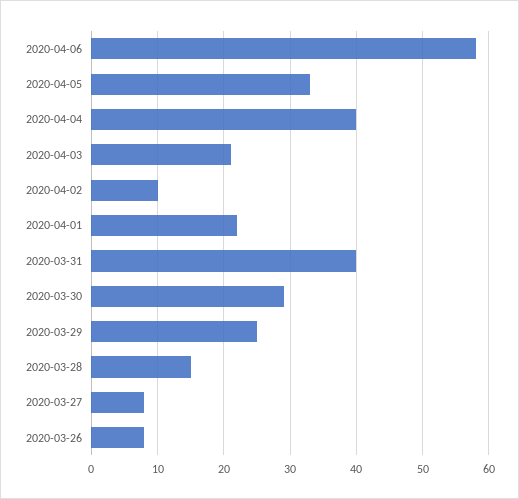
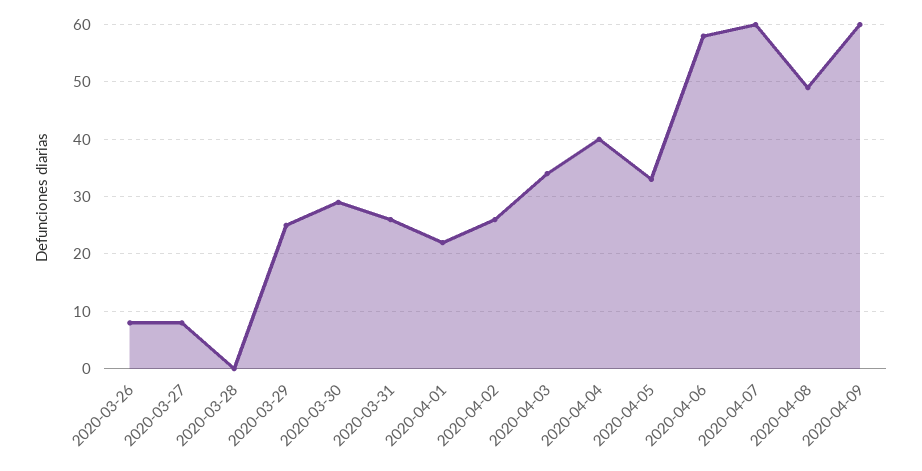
2020-04-03: 21 -> 35
2020-04-02: 10 -> 25
2020-03-31: 40 -> 25
2020-03-28: 15 -> 0
2020-04-07: none -> 60
2020-04-08: none -> 50
2020-04-09: none -> 60

